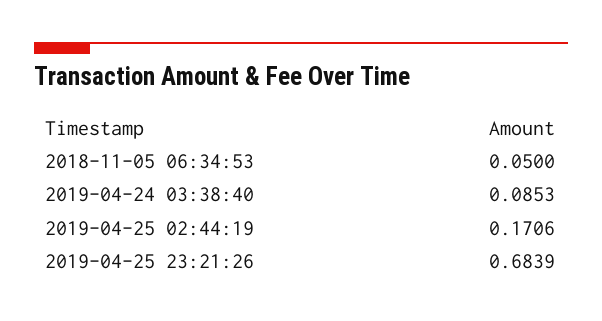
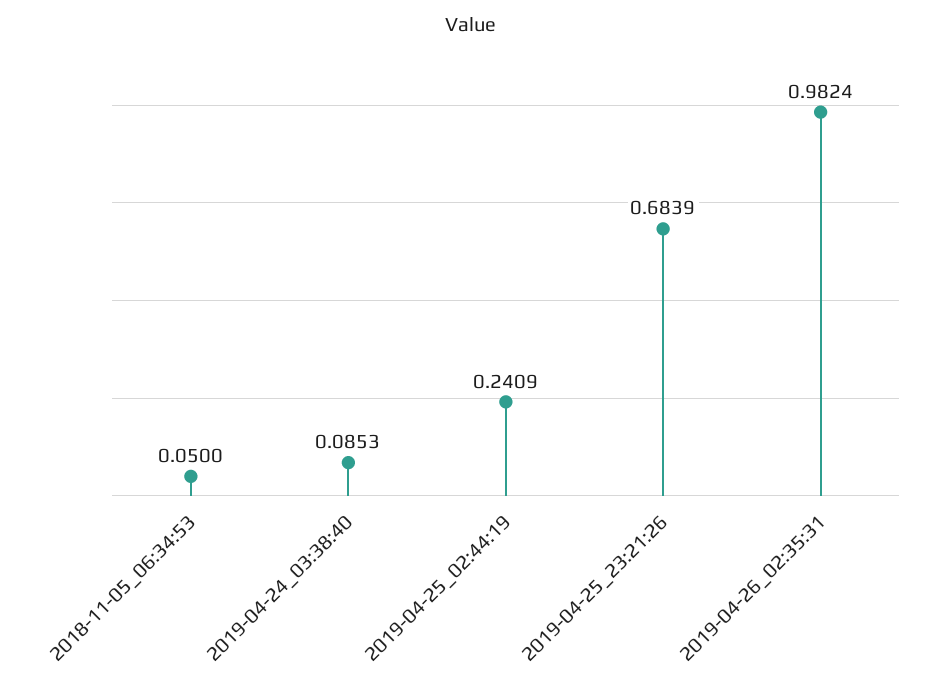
2019-04-25 02:44:19: 0.1706 -> 0.2409
2019-04-26_02:35:31: none -> 0.9824

